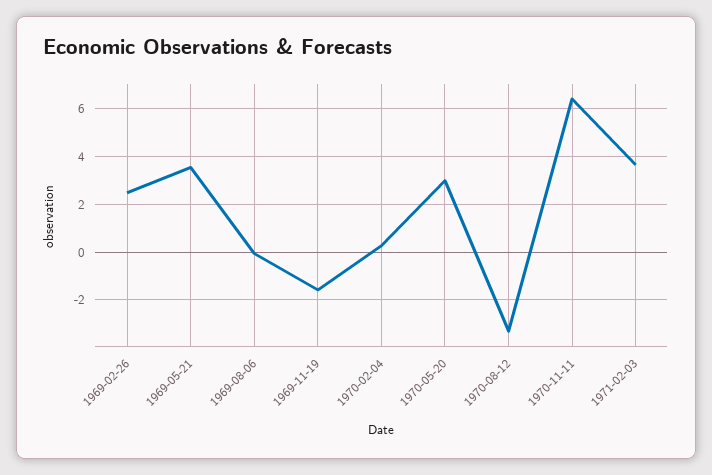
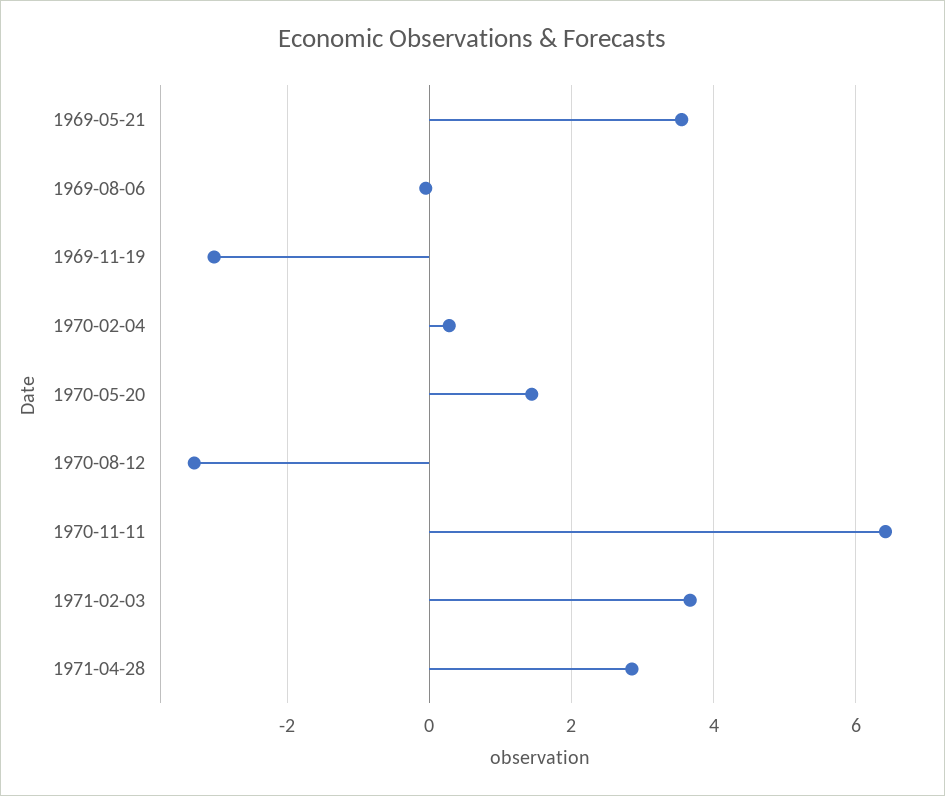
1969-02-26: 2.5 -> none
1969-11-19: -1.5 -> -3
1970-05-20: 3 -> 1.4
1971-04-28: none -> 2.8

